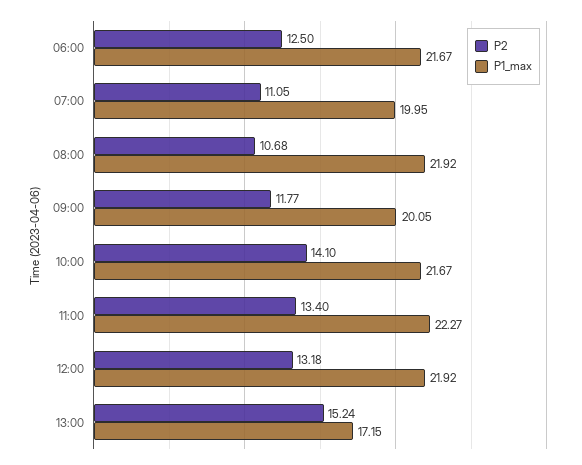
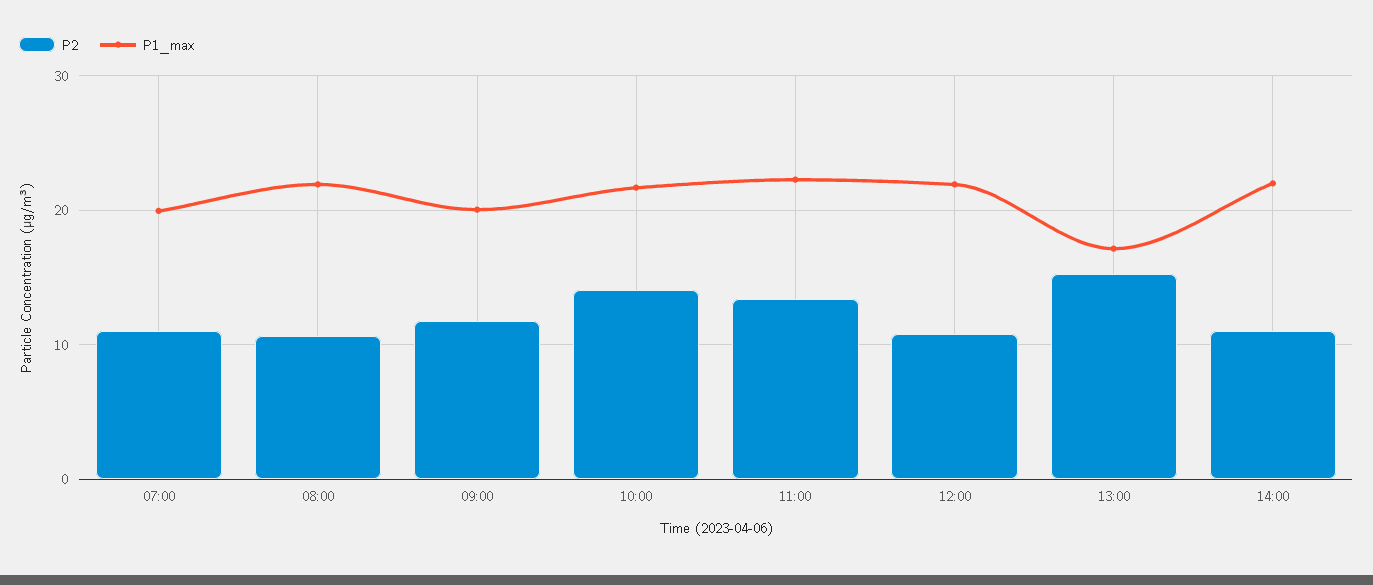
P2, 06:00: 12.5 -> none
P1_max, 06:00: 21.67 -> none
P2, 12:00: 13.18 -> 11
P2, 14:00: none -> 11
P1_max, 14:00: none -> 22

